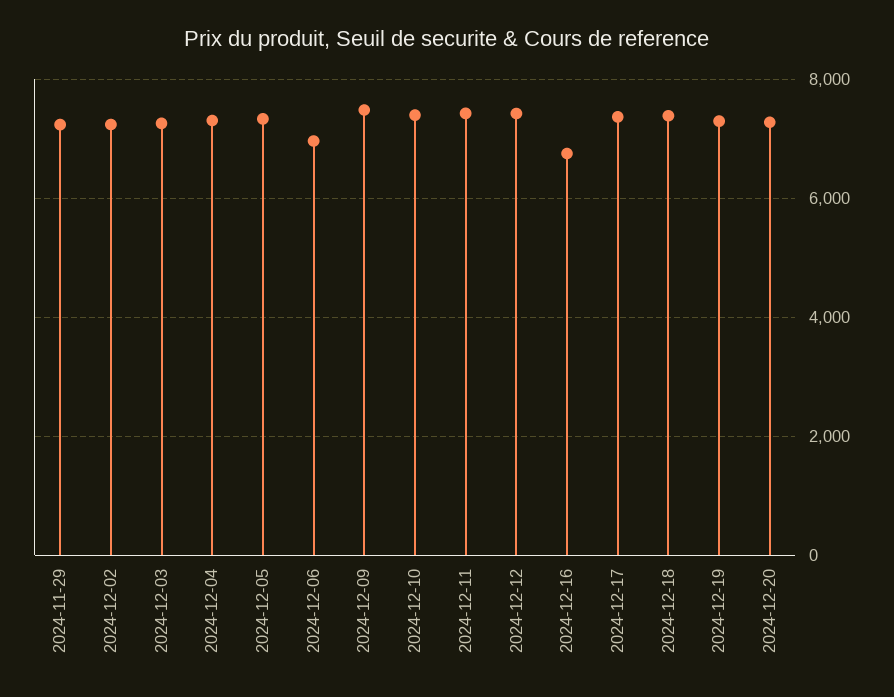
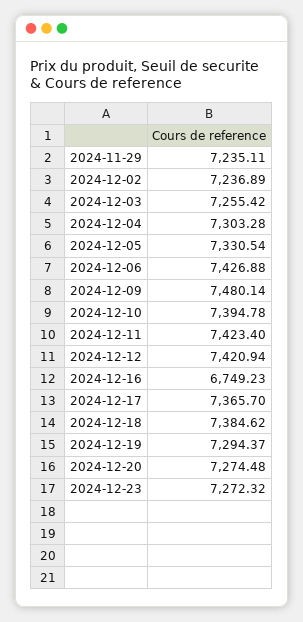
2024-12-06: 7000 -> 7426.88
2024-12-23: none -> 7272.32

